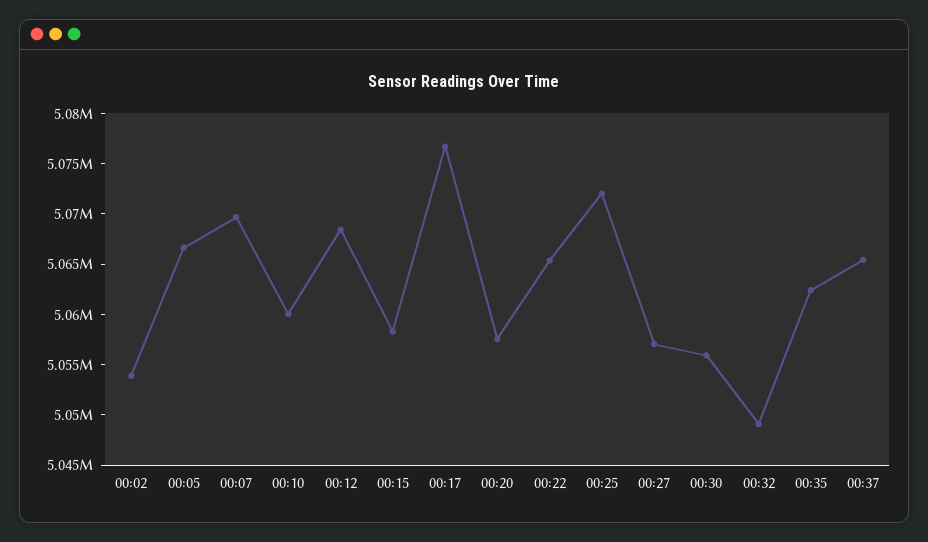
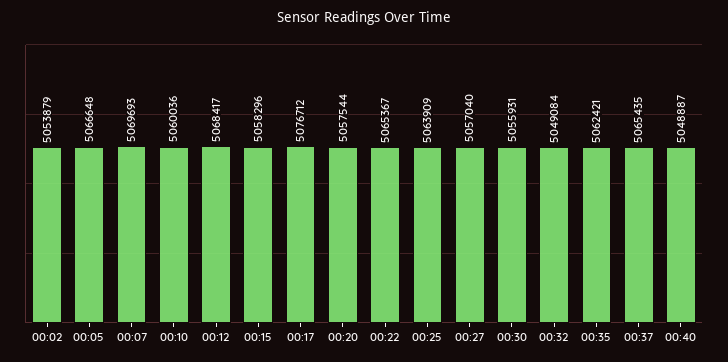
00:25: 5072000 -> 5063909
00:40: none -> 5048887

